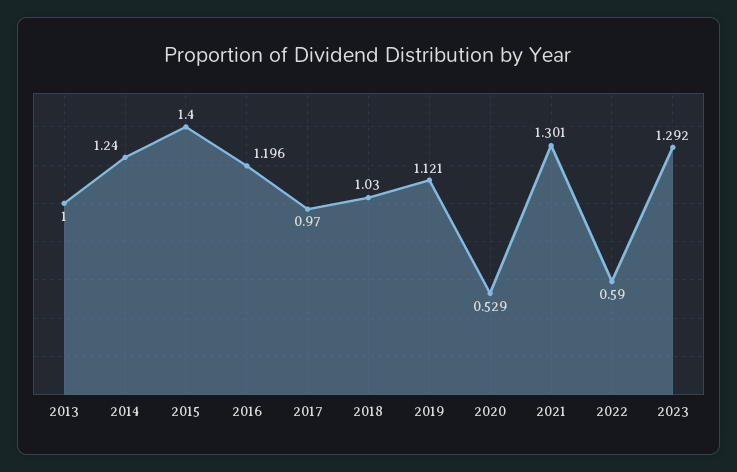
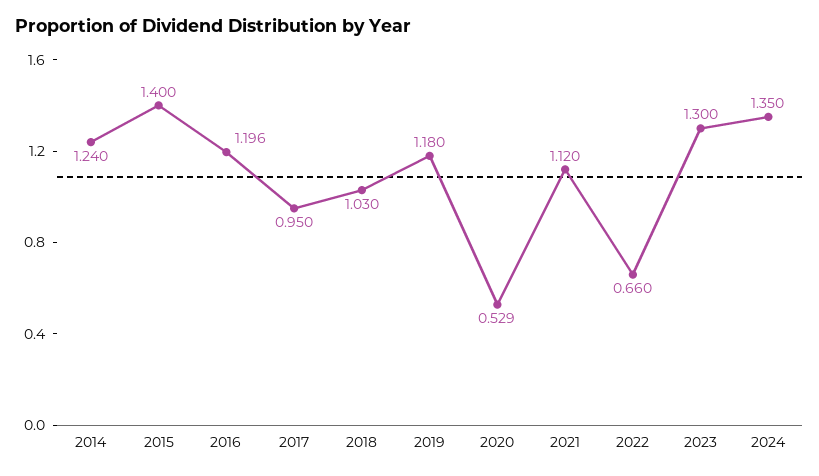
2013: 1 -> none
2017: 0.97 -> 0.95
2019: 1.121 -> 1.18
2021: 1.301 -> 1.12
2022: 0.59 -> 0.66
2023: 1.292 -> 1.3
2024: none -> 1.35

